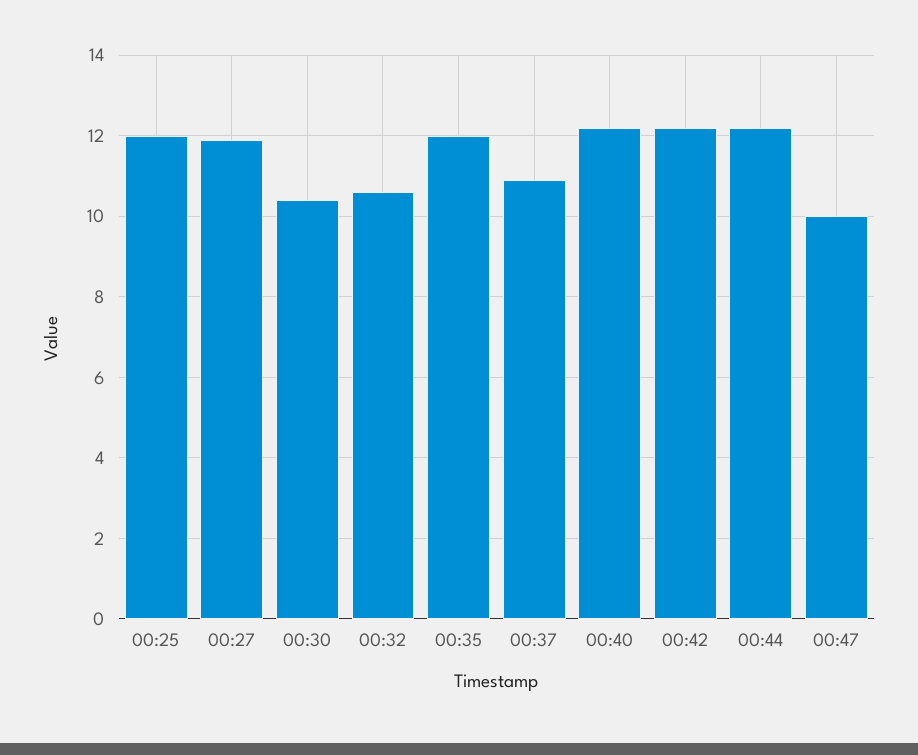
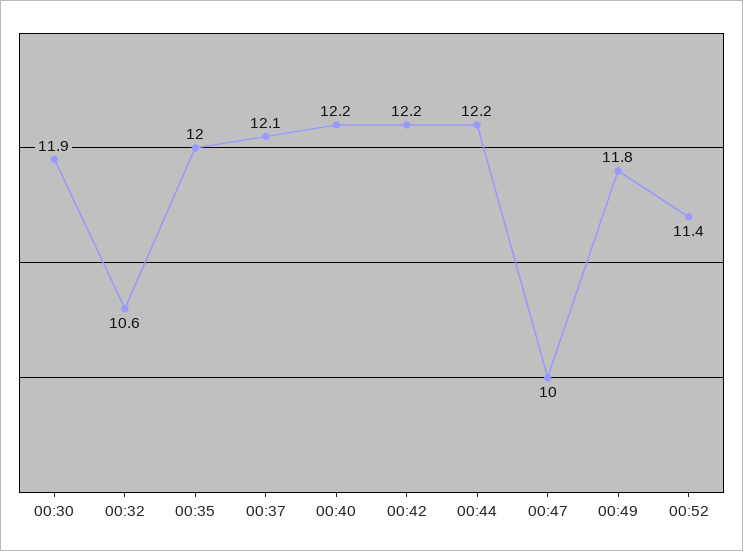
00:25: 12 -> none
00:27: 12 -> none
00:30: 10.5 -> 11.9
00:37: 11 -> 12.1
00:49: none -> 11.8
00:52: none -> 11.4

